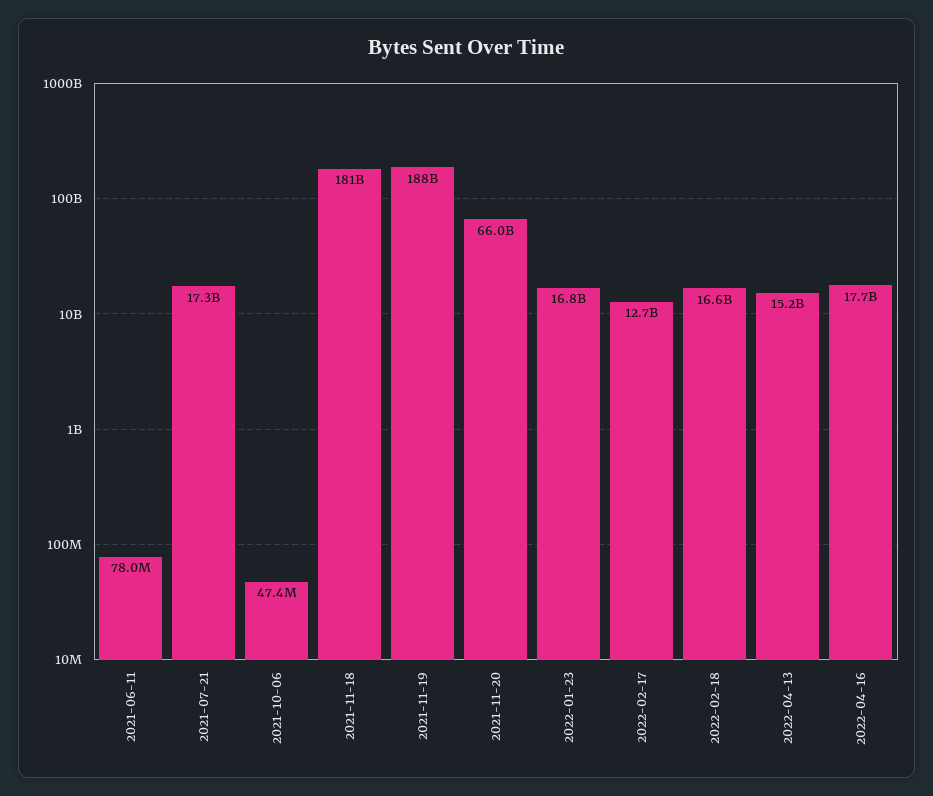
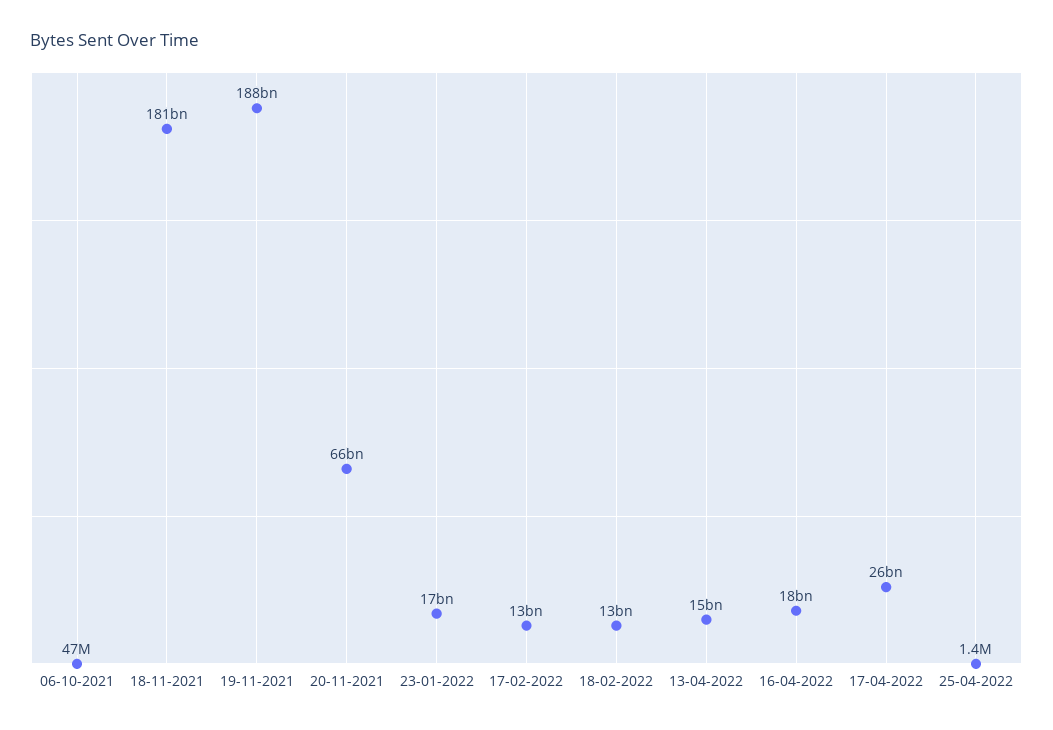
2021-06-11: 78000000 -> none
2021-07-21: 17300000000 -> none
2022-02-18: 16600000000 -> 13000000000
17-04-2022: none -> 26000000000
25-04-2022: none -> 1400000

